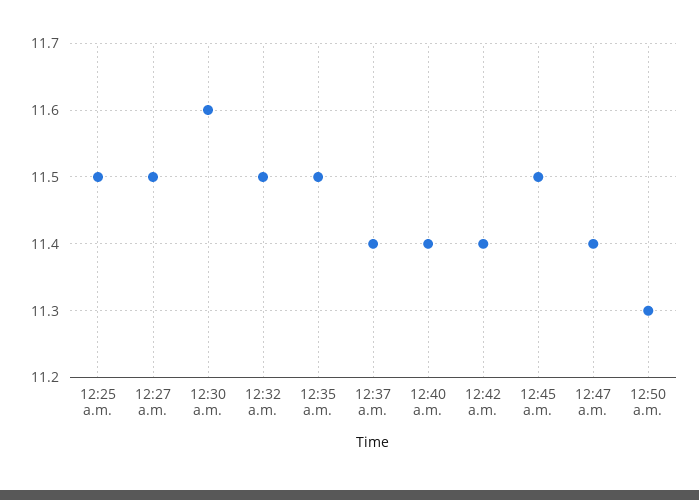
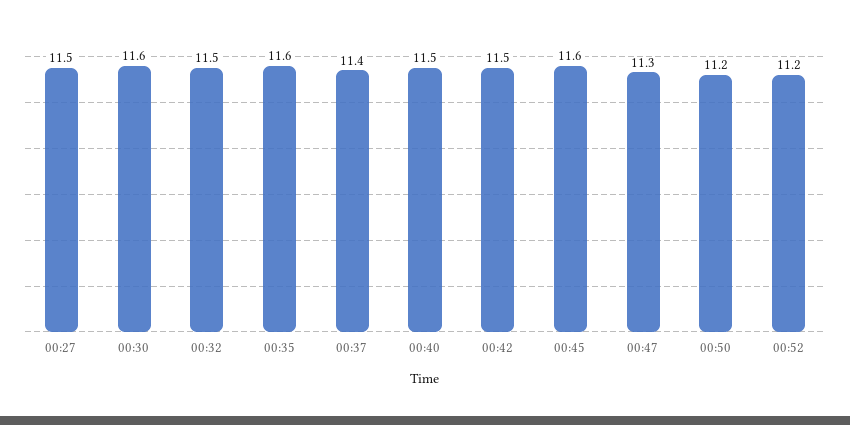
12:25 a.m.: 11.5 -> none
12:35 a.m.: 11.5 -> 11.6
12:40 a.m.: 11.4 -> 11.5
12:42 a.m.: 11.4 -> 11.5
12:45 a.m.: 11.5 -> 11.6
12:47 a.m.: 11.4 -> 11.3
12:50 a.m.: 11.3 -> 11.2
00:52: none -> 11.2

